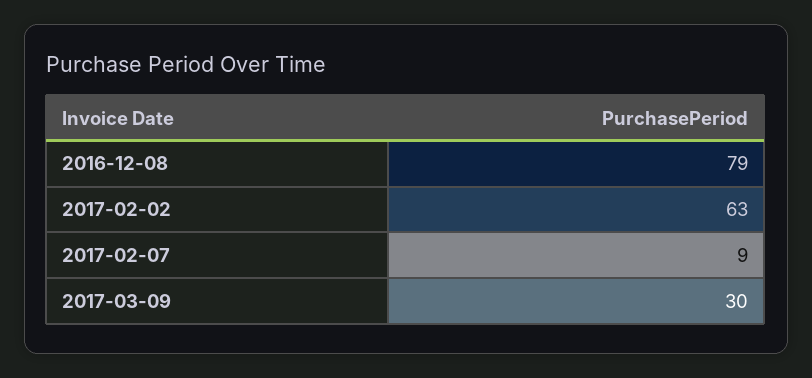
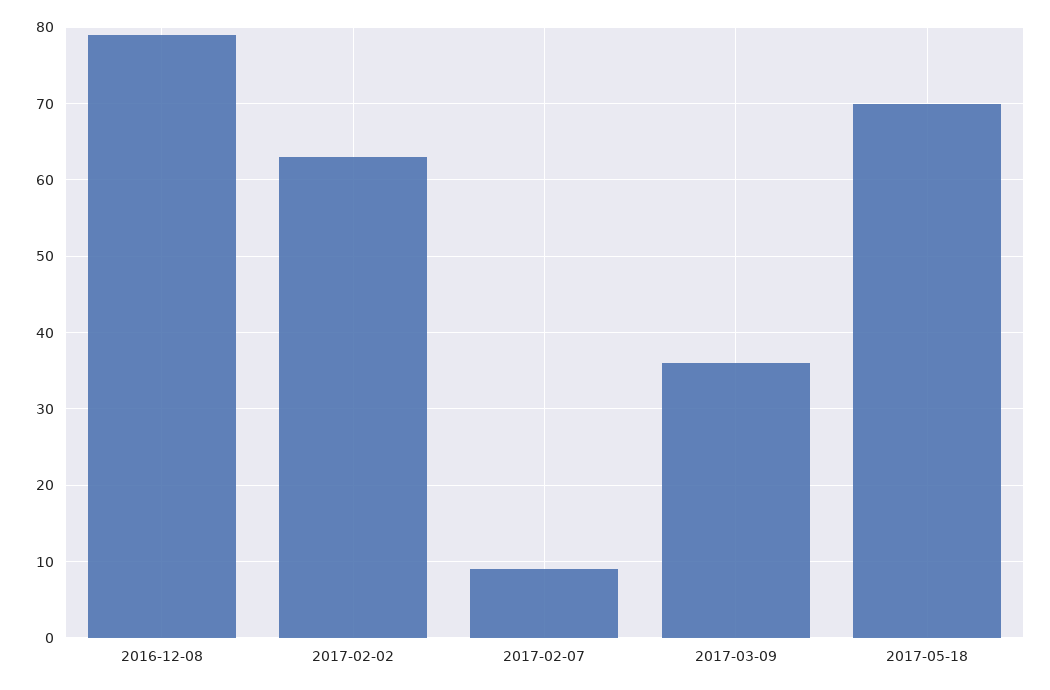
2017-03-09: 30 -> 36
2017-05-18: none -> 70

